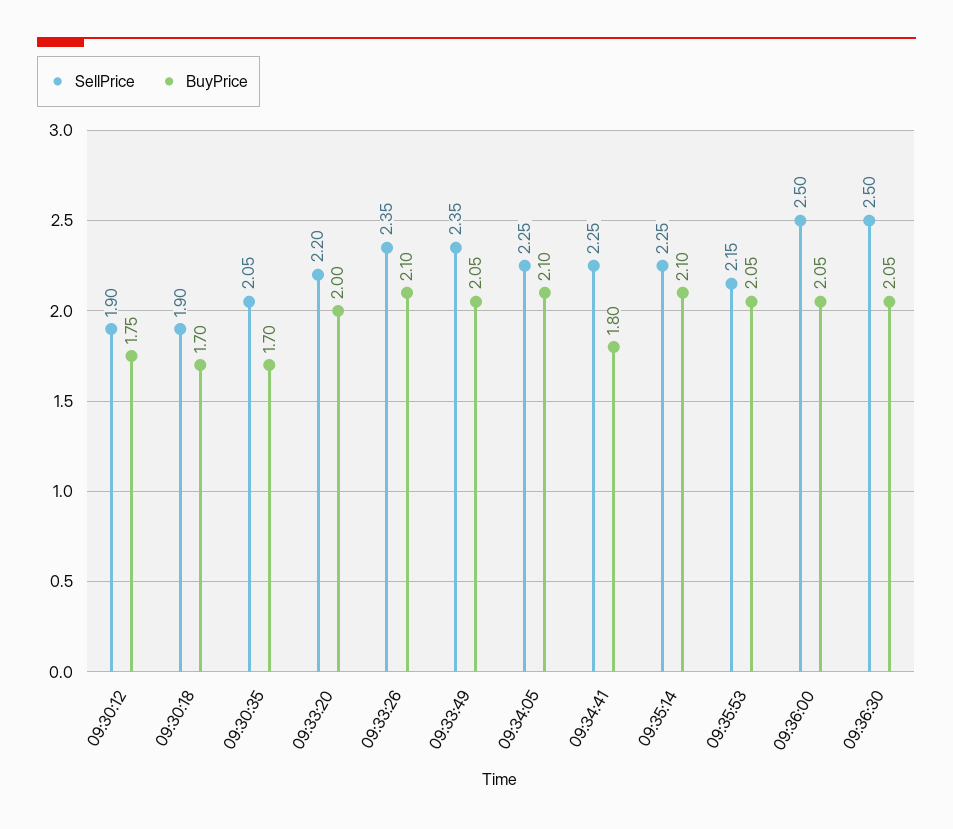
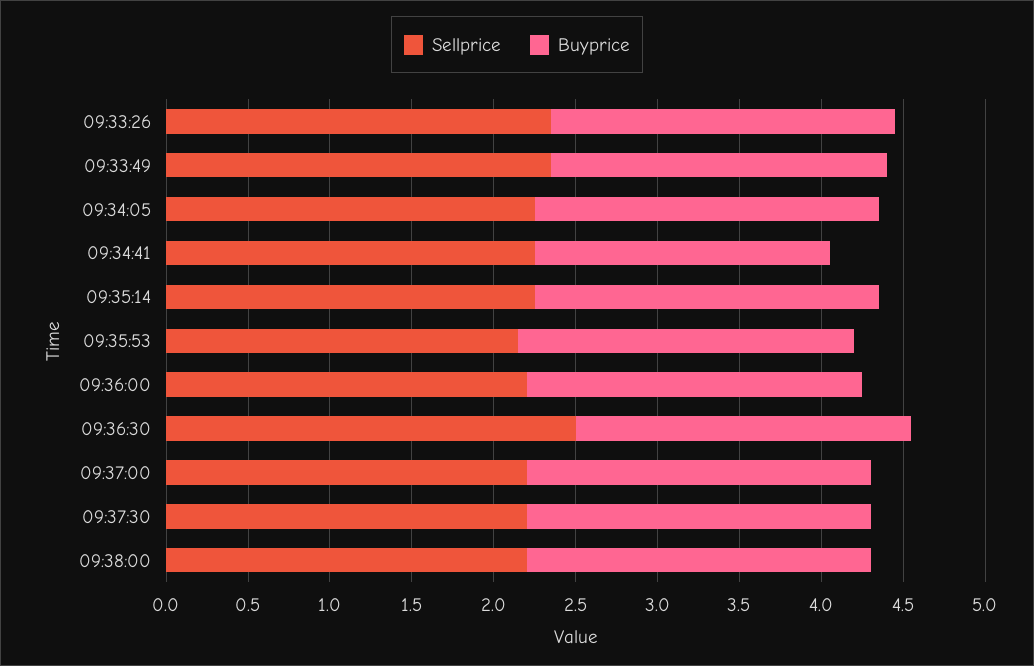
SellPrice, 09:30:12: 1.9 -> none
BuyPrice, 09:30:12: 1.75 -> none
SellPrice, 09:30:18: 1.9 -> none
BuyPrice, 09:30:18: 1.7 -> none
SellPrice, 09:30:35: 2.05 -> none
BuyPrice, 09:30:35: 1.7 -> none
SellPrice, 09:33:20: 2.2 -> none
BuyPrice, 09:33:20: 2 -> none
SellPrice, 09:36:00: 2.5 -> 2.2
SellPrice, 09:37:00: none -> 2.2
BuyPrice, 09:37:00: none -> 2.1
SellPrice, 09:37:30: none -> 2.2
BuyPrice, 09:37:30: none -> 2.1
SellPrice, 09:38:00: none -> 2.2
BuyPrice, 09:38:00: none -> 2.1

